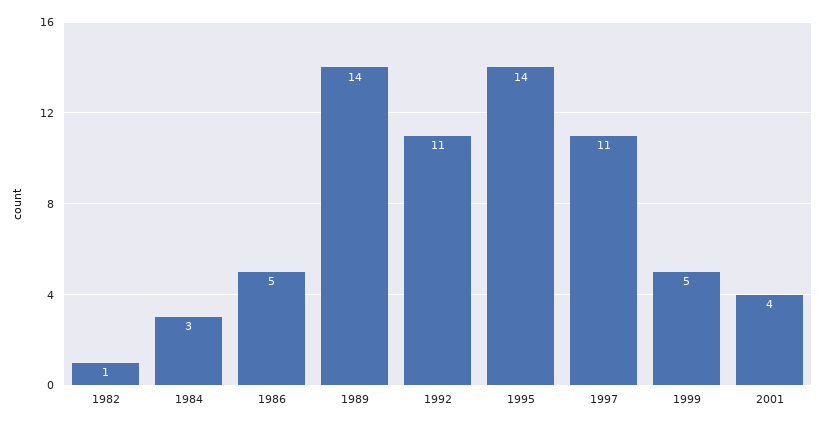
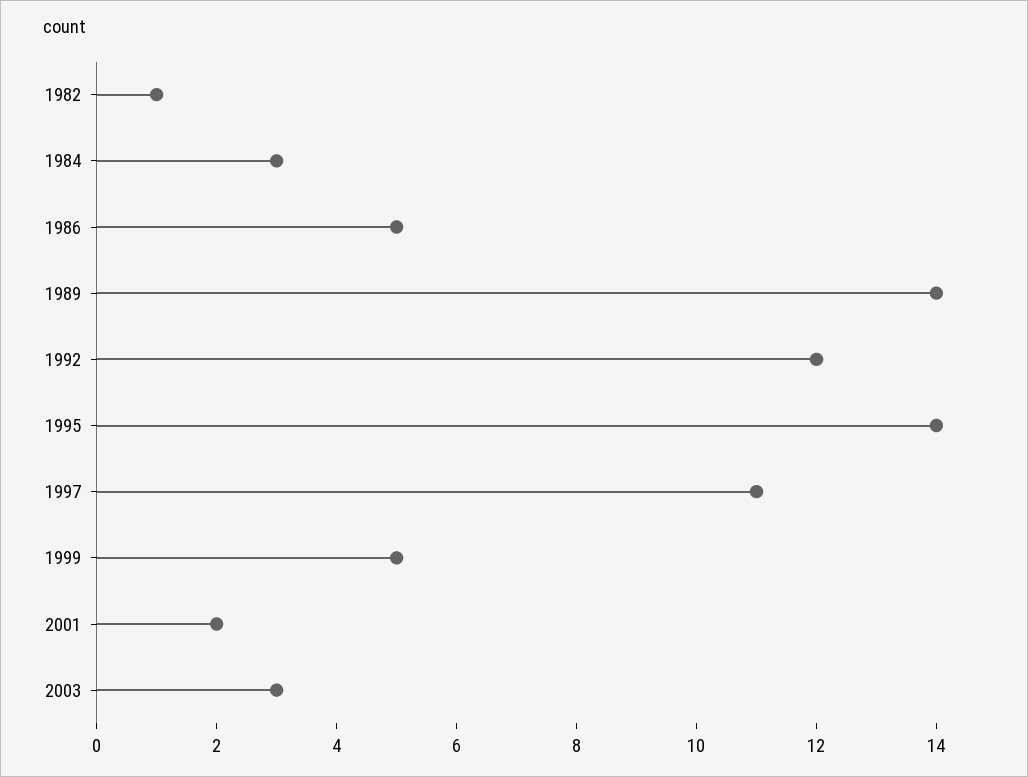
1992: 11 -> 12
2001: 4 -> 2
2003: none -> 3

